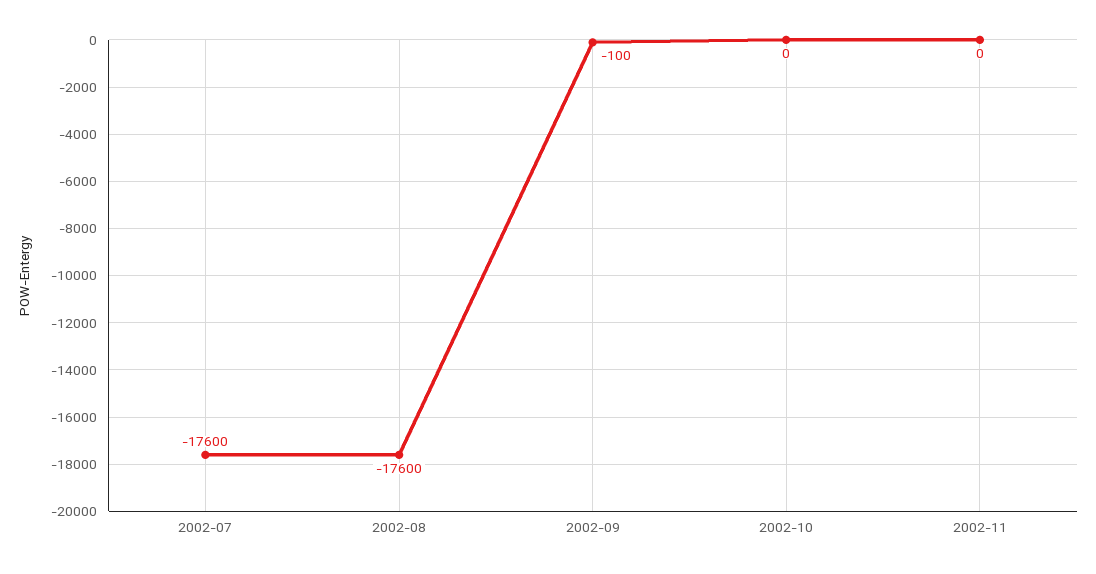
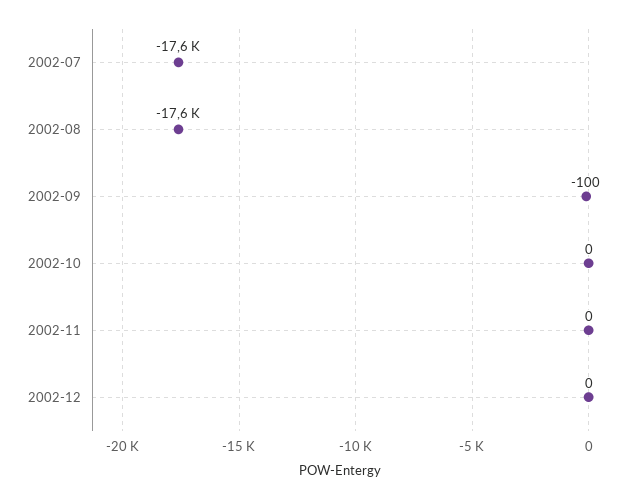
2002-12: none -> 0

